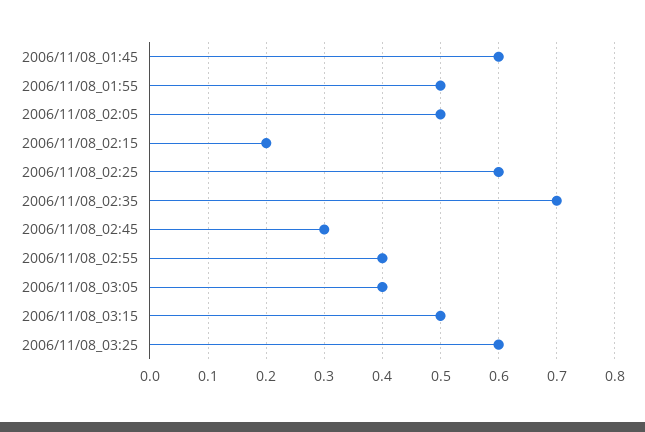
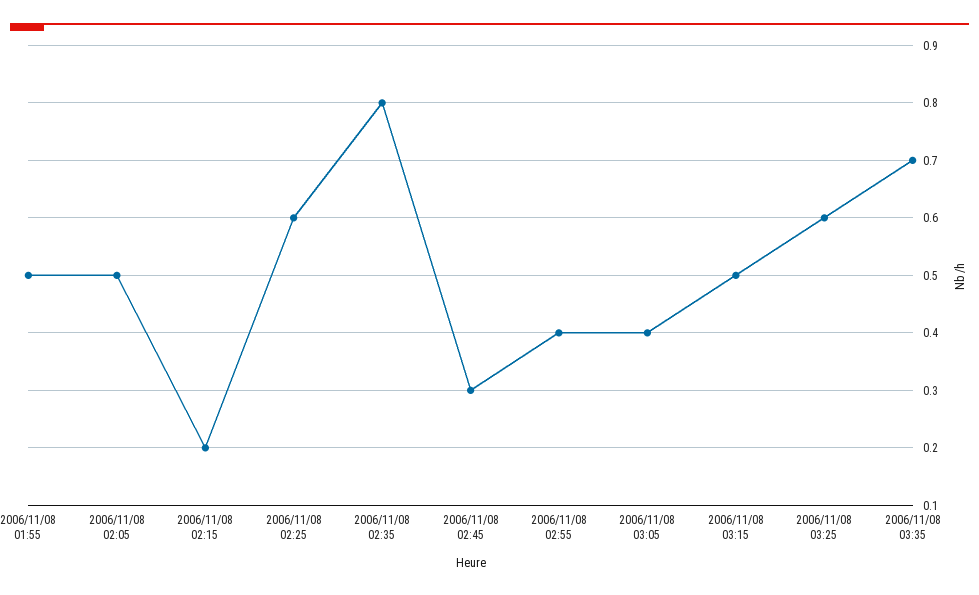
2006/11/08_01:45: 0.6 -> none
2006/11/08_02:35: 0.7 -> 0.8
2006/11/08 03:35: none -> 0.7

